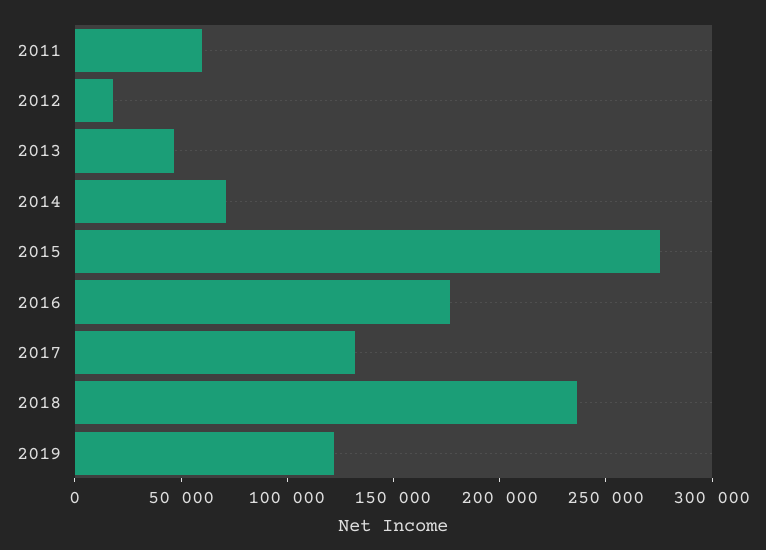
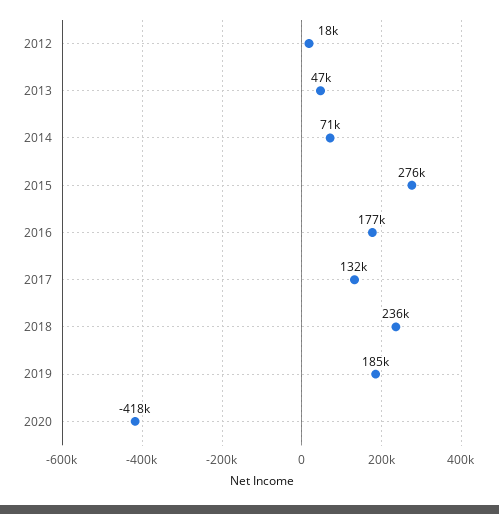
2011: 60000 -> none
2019: 120000 -> 185000
2020: none -> -418000

